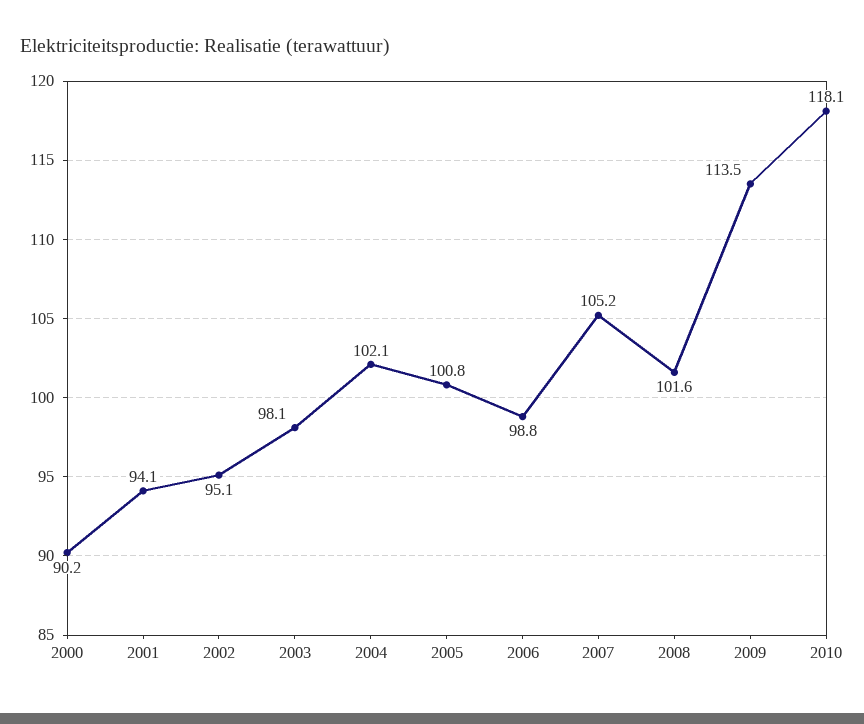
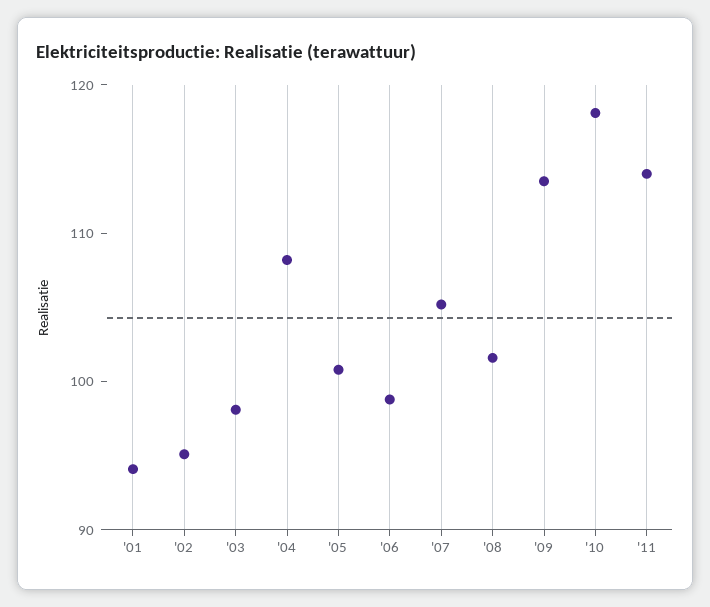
2000: 90.2 -> none
2004: 102.1 -> 108
'11: none -> 114

